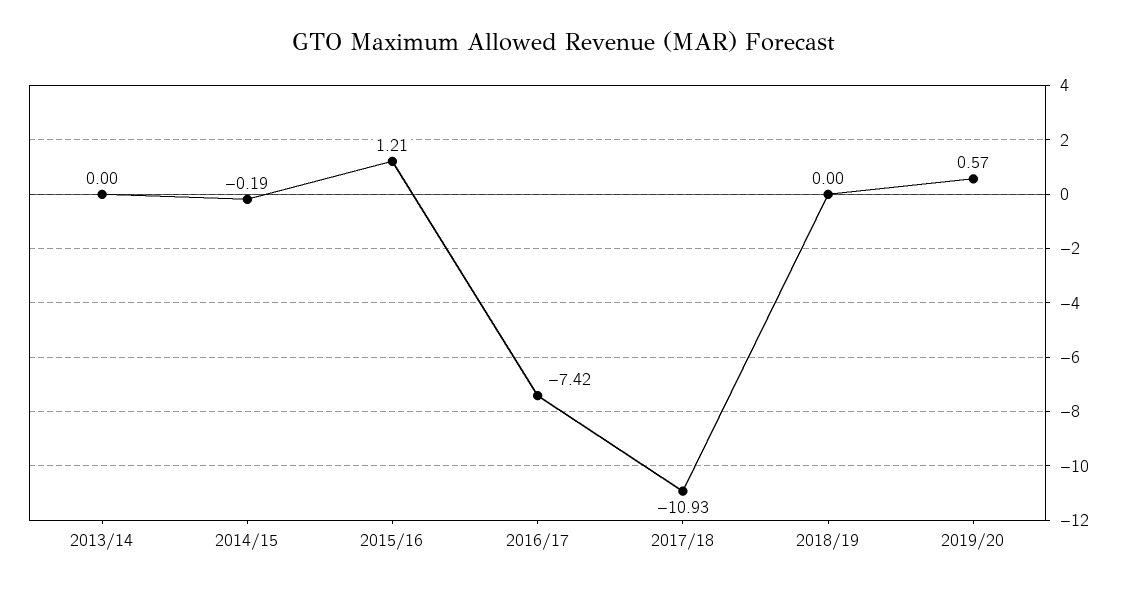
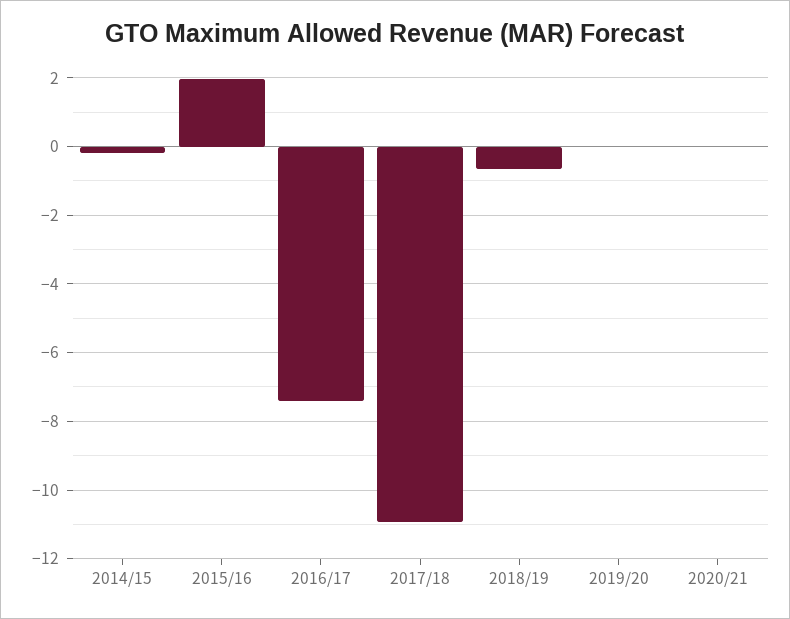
2013/14: 0 -> none
2015/16: 1.21 -> 2
2018/19: 0 -> -0.6
2019/20: 0.57 -> 0
2020/21: none -> 0

